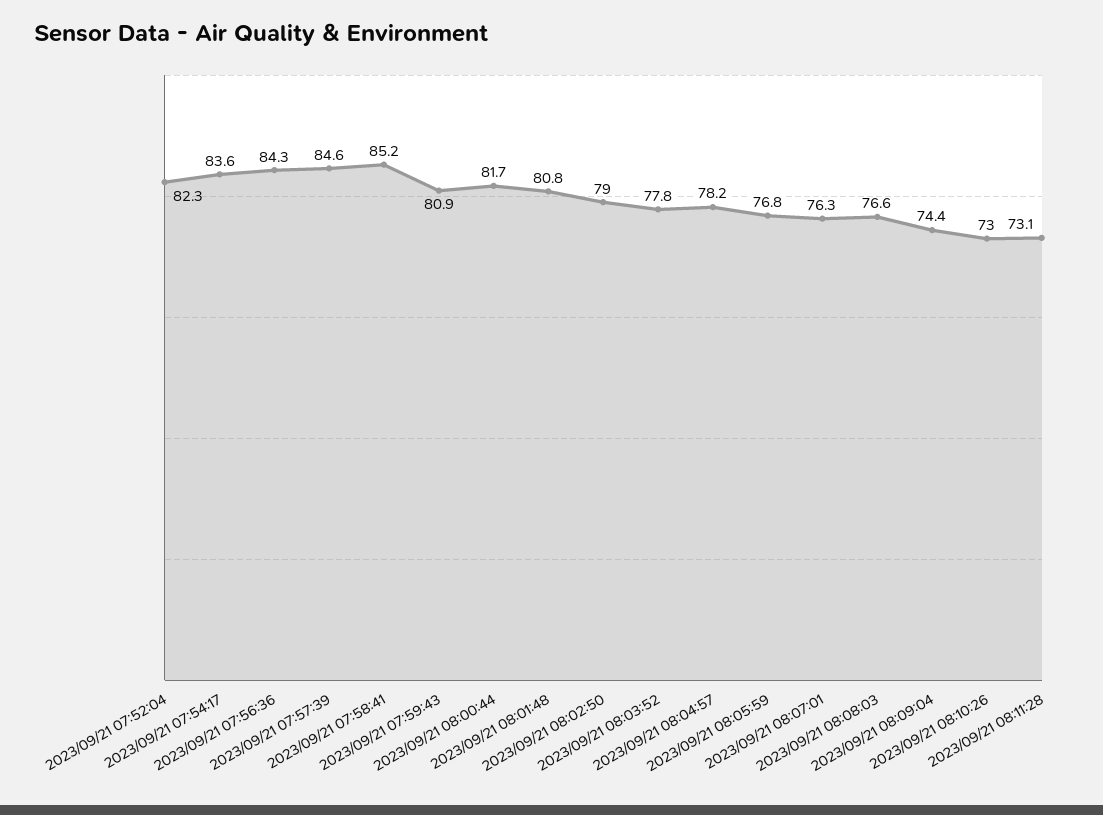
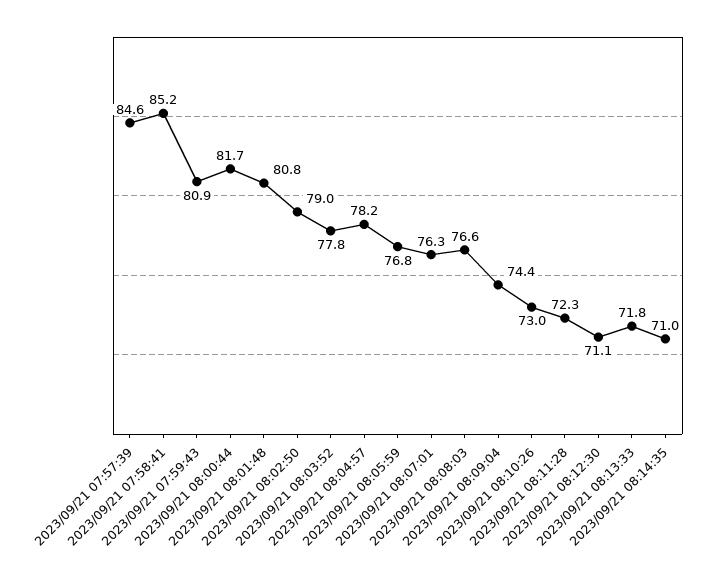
2023/09/21 07:52:04: 82.3 -> none
2023/09/21 07:54:17: 83.6 -> none
2023/09/21 07:56:36: 84.3 -> none
2023/09/21 08:11:28: 73.1 -> 72.3
2023/09/21 08:12:30: none -> 71.1
2023/09/21 08:13:33: none -> 71.8
2023/09/21 08:14:35: none -> 71

